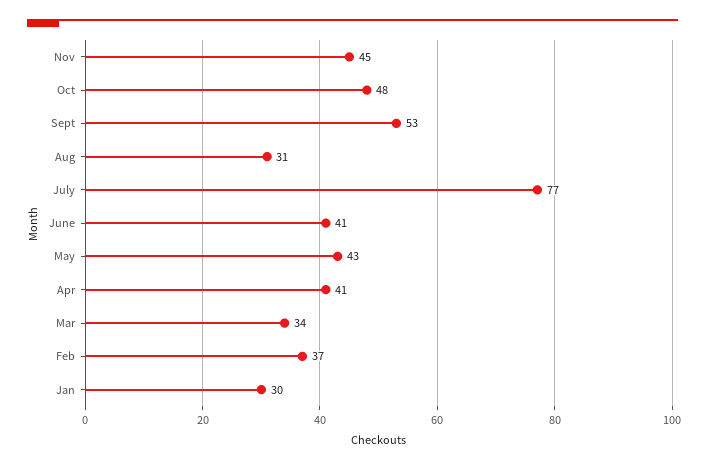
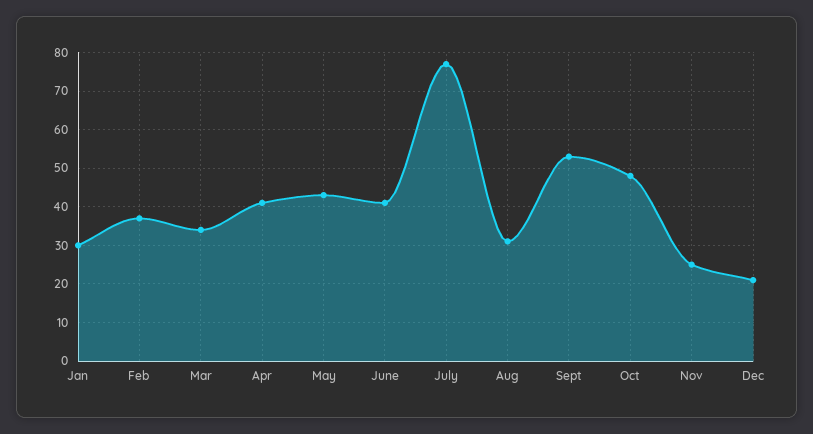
Nov: 45 -> 25
Dec: none -> 20

